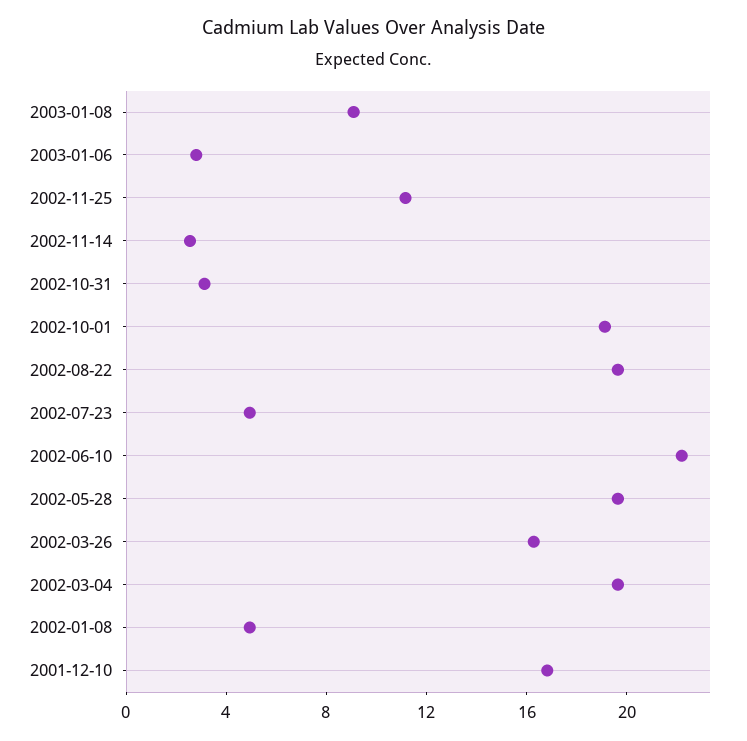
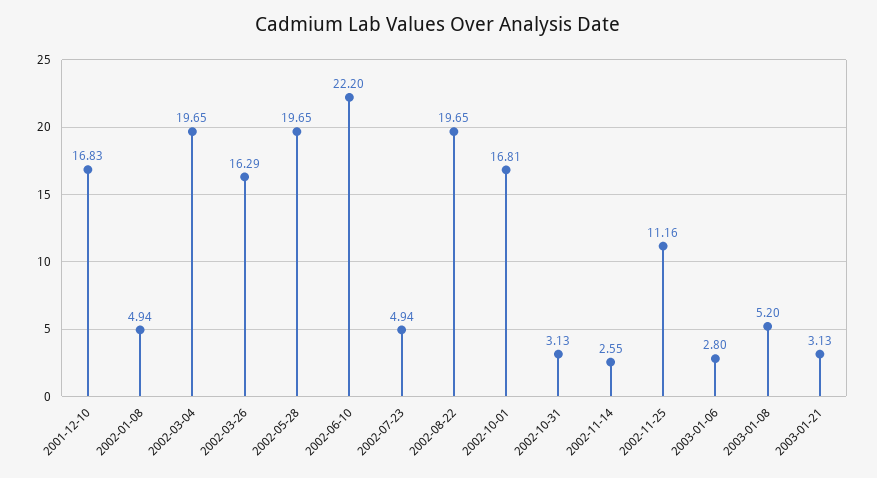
2003-01-08: 9 -> 5.2
2002-10-01: 19 -> 16.81
2003-01-21: none -> 3.13

